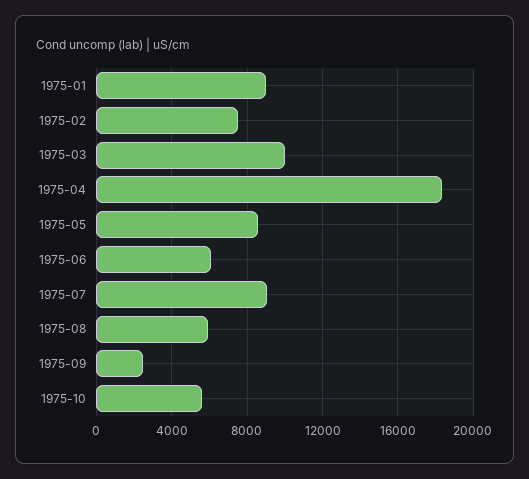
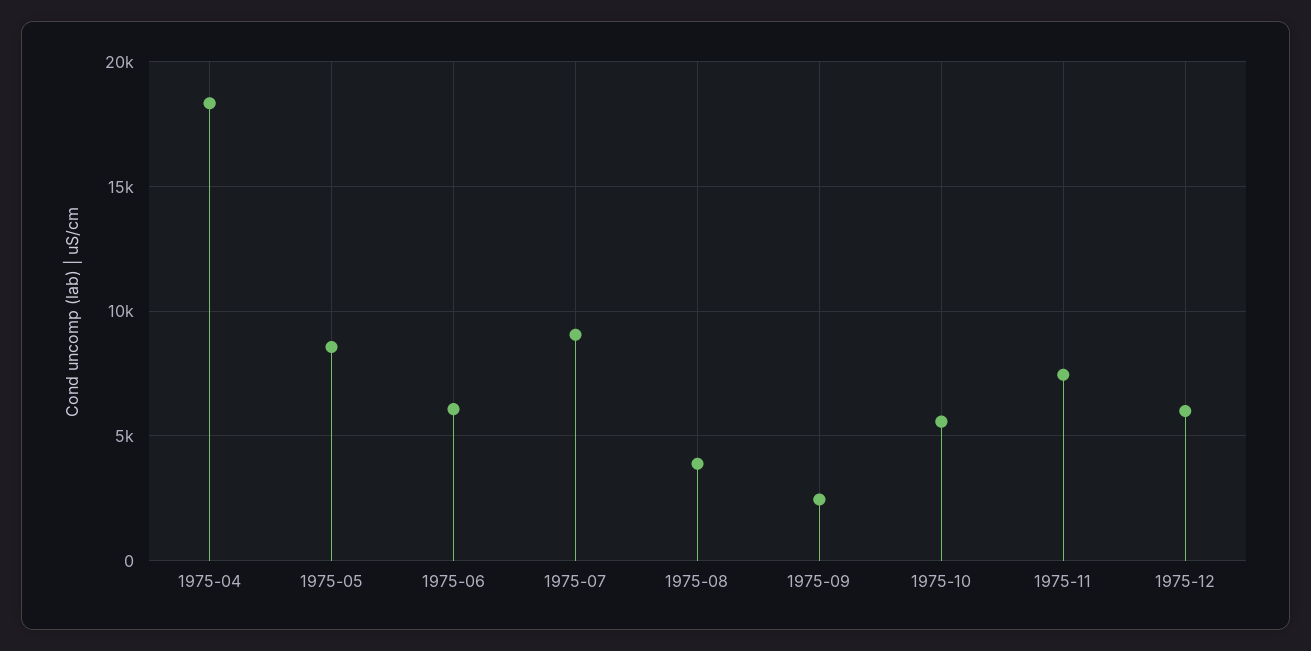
1975-01: 9000 -> none
1975-02: 7500 -> none
1975-03: 10000 -> none
1975-08: 6000 -> 4000
1975-11: none -> 7500
1975-12: none -> 6000

